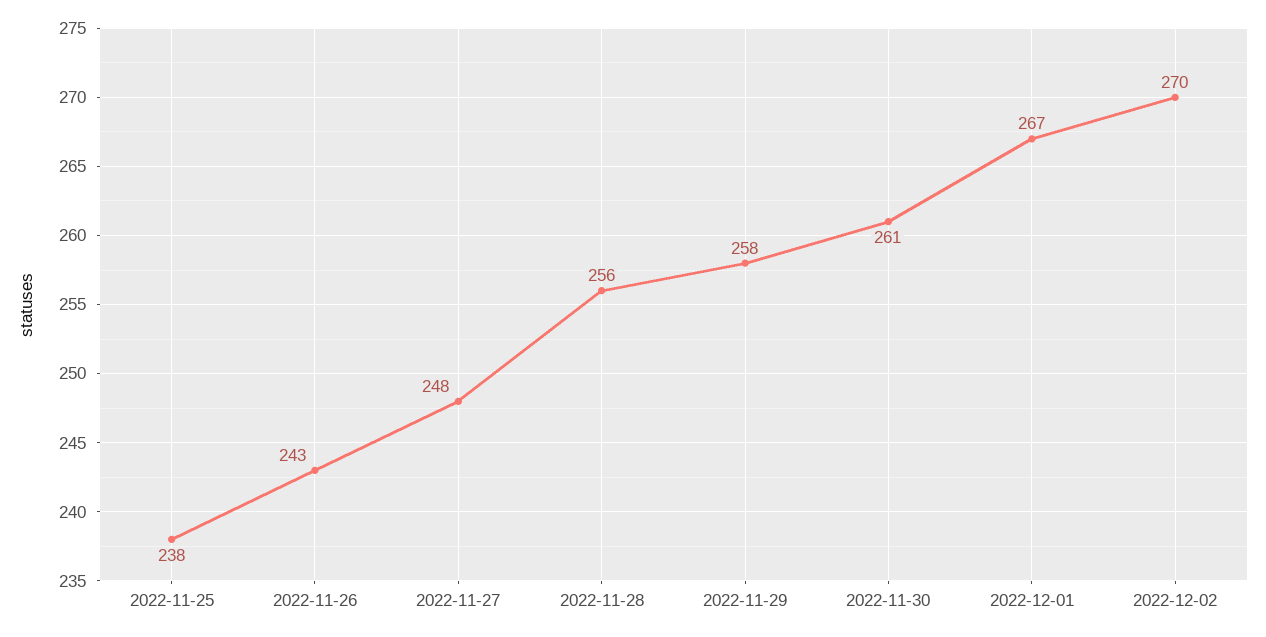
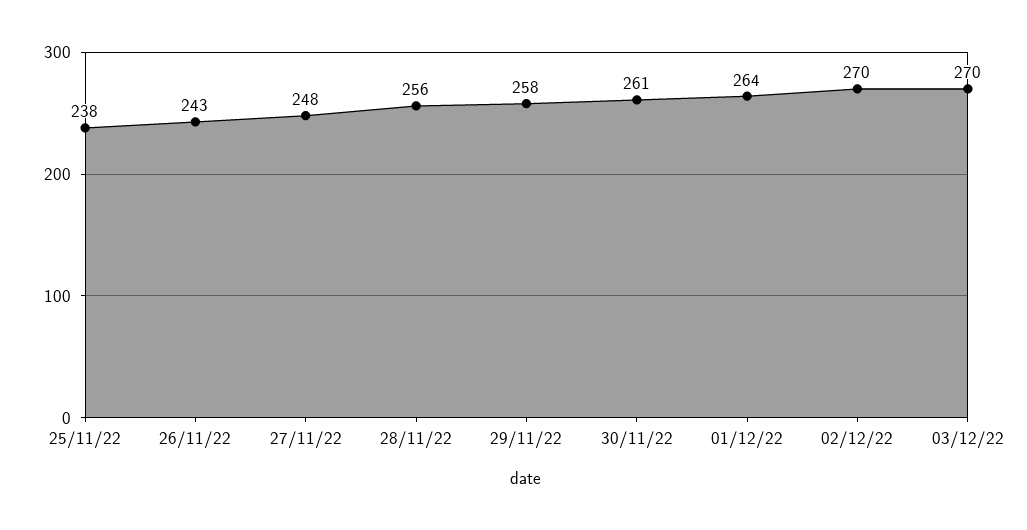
2022-12-01: 267 -> 264
03/12/22: none -> 270

